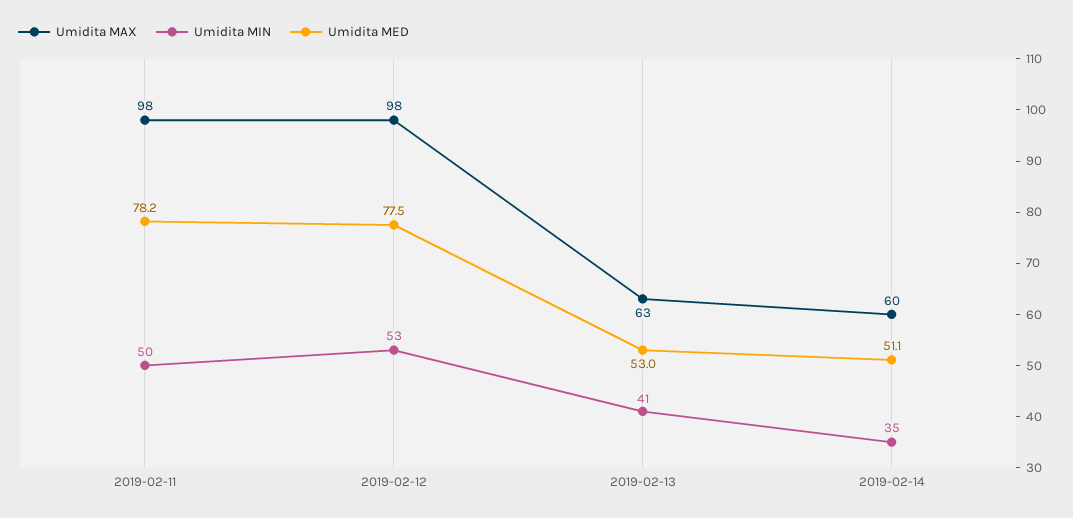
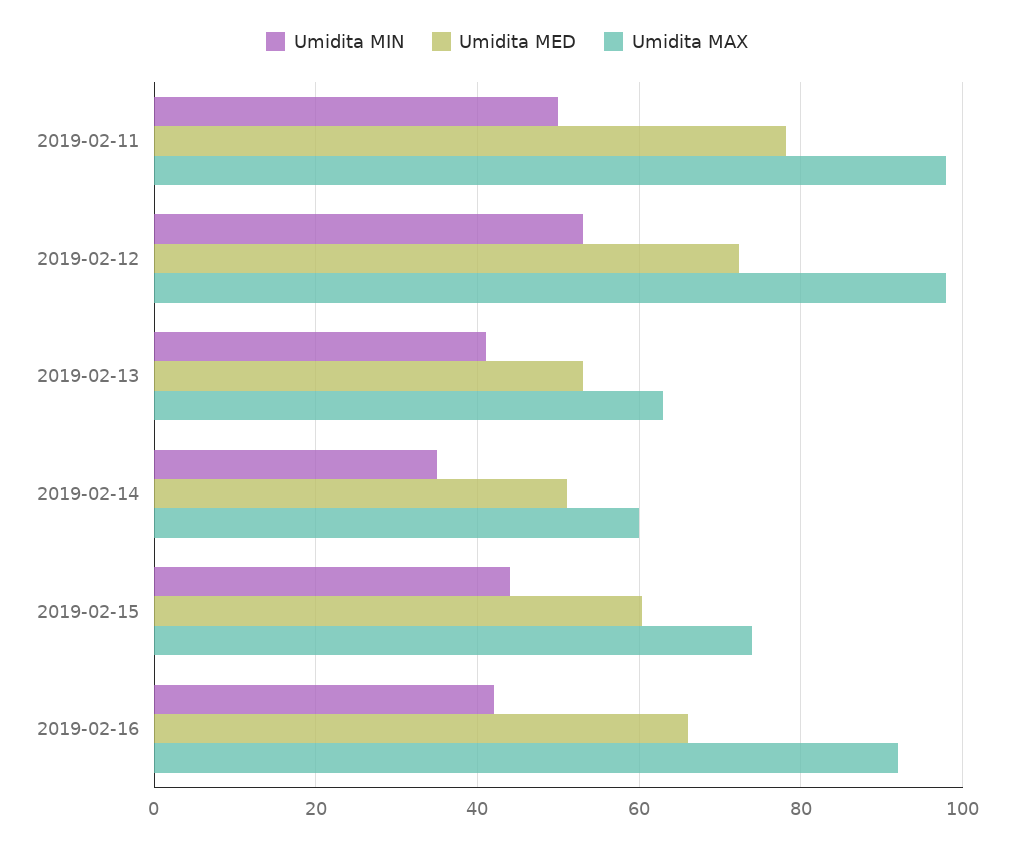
Umidita MED, 2019-02-12: 77.5 -> 72
Umidita MIN, 2019-02-15: none -> 44
Umidita MED, 2019-02-15: none -> 60
Umidita MAX, 2019-02-15: none -> 74
Umidita MIN, 2019-02-16: none -> 42
Umidita MED, 2019-02-16: none -> 66
Umidita MAX, 2019-02-16: none -> 92

